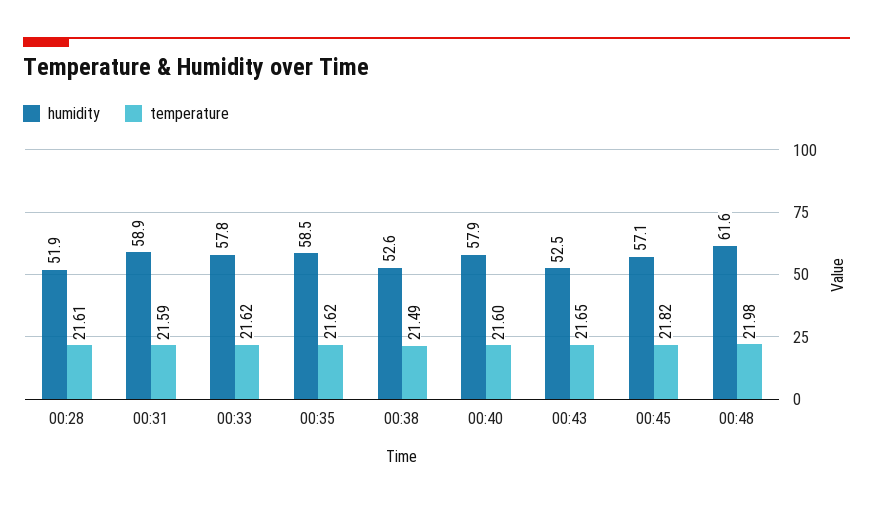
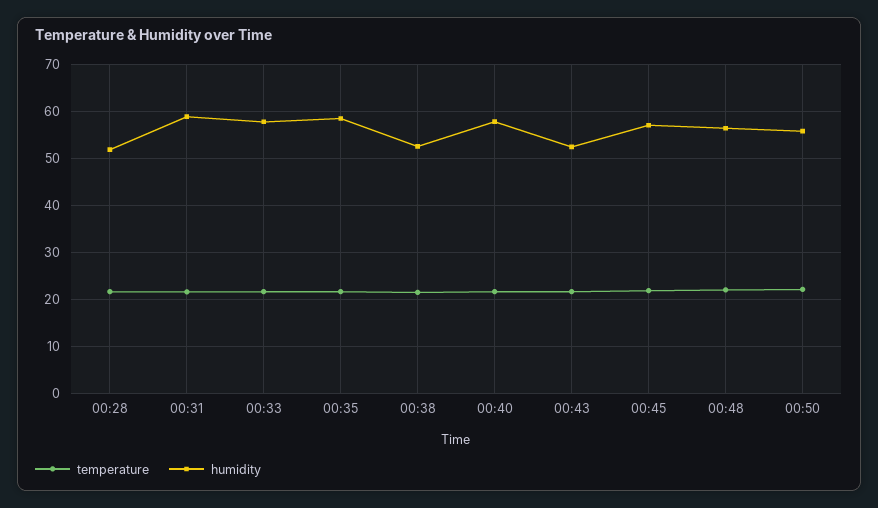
humidity, 00:48: 61.6 -> 56
temperature, 00:50: none -> 22
humidity, 00:50: none -> 56

